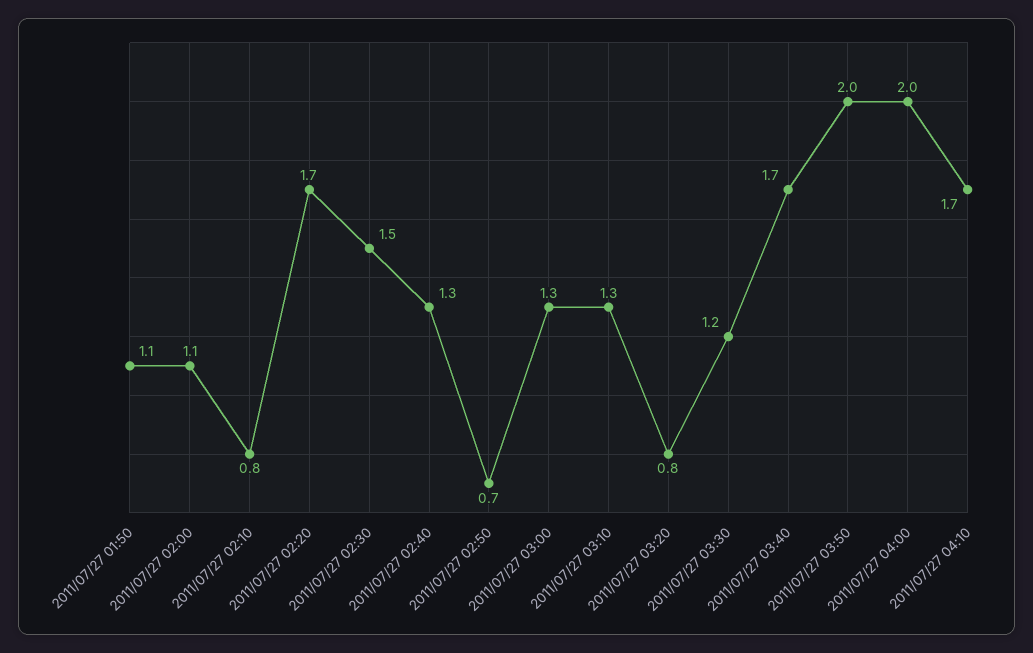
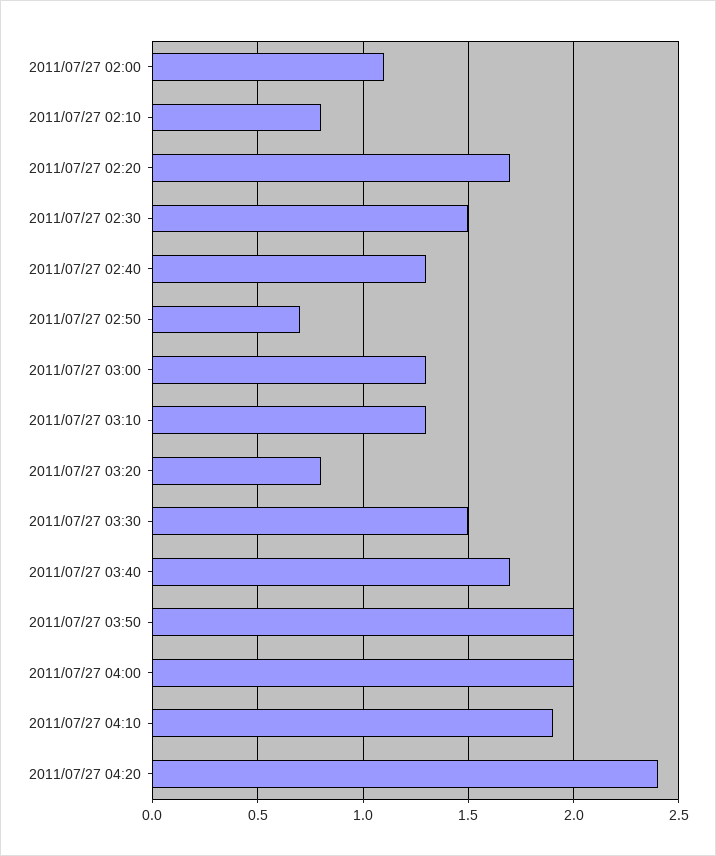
2011/07/27 01:50: 1.1 -> none
2011/07/27 03:30: 1.2 -> 1.5
2011/07/27 04:10: 1.7 -> 1.9
2011/07/27 04:20: none -> 2.4

